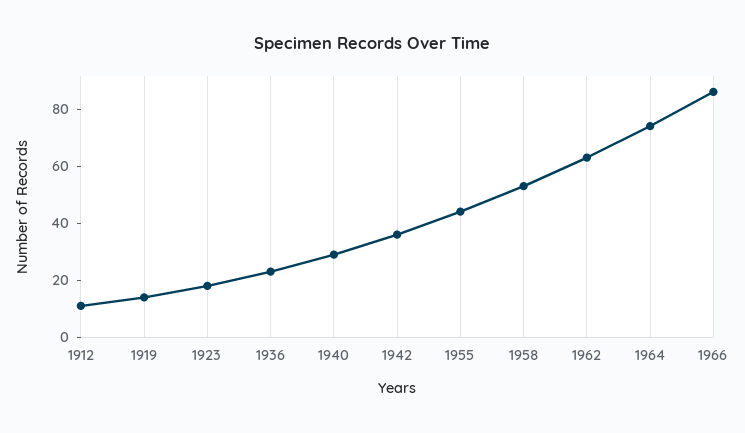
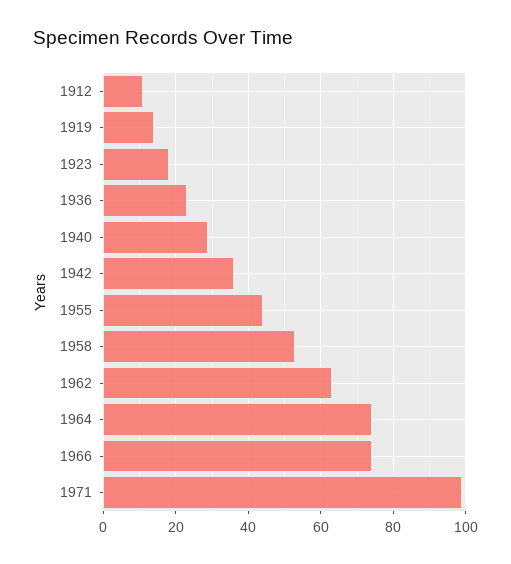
1966: 85 -> 75
1971: none -> 100

